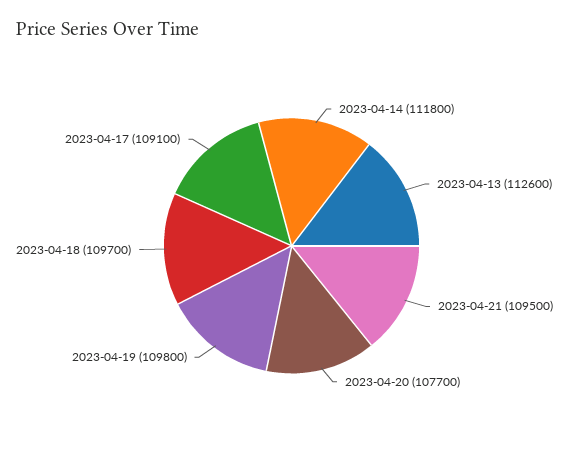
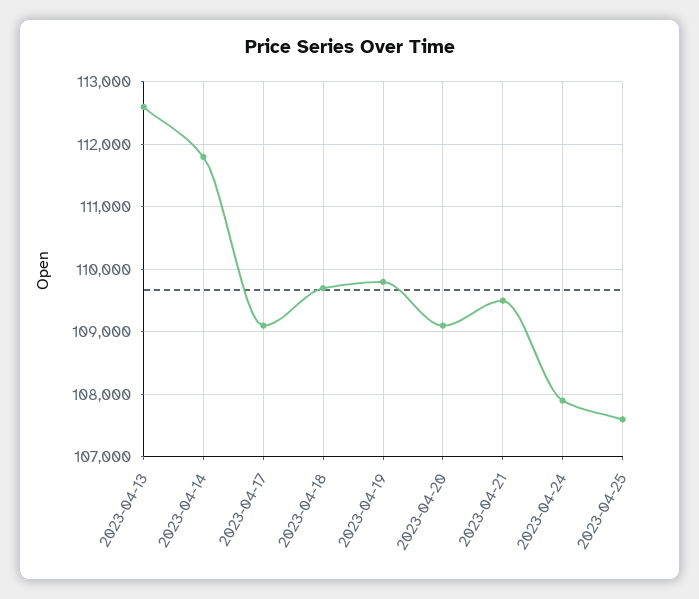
2023-04-20: 107700 -> 109100
2023-04-24: none -> 107900
2023-04-25: none -> 107600

